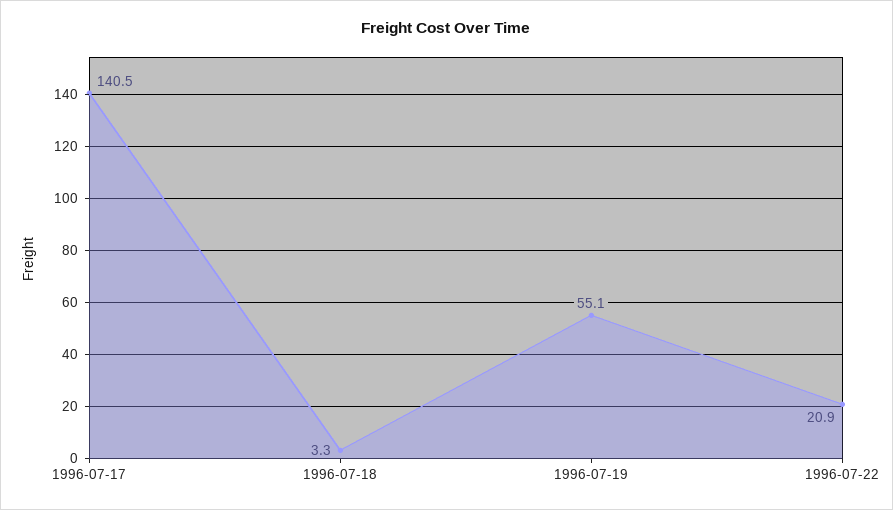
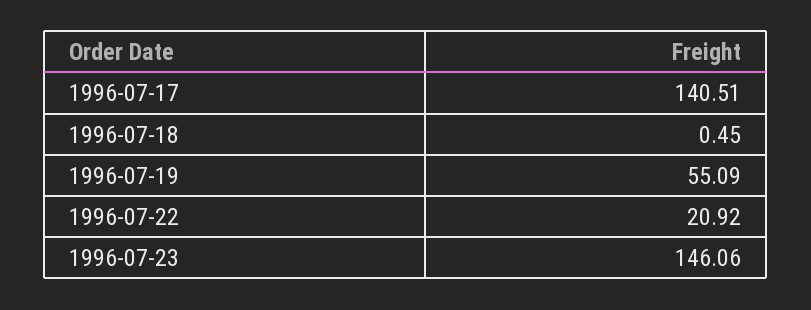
1996-07-18: 3.3 -> 0.45
1996-07-23: none -> 146.06

